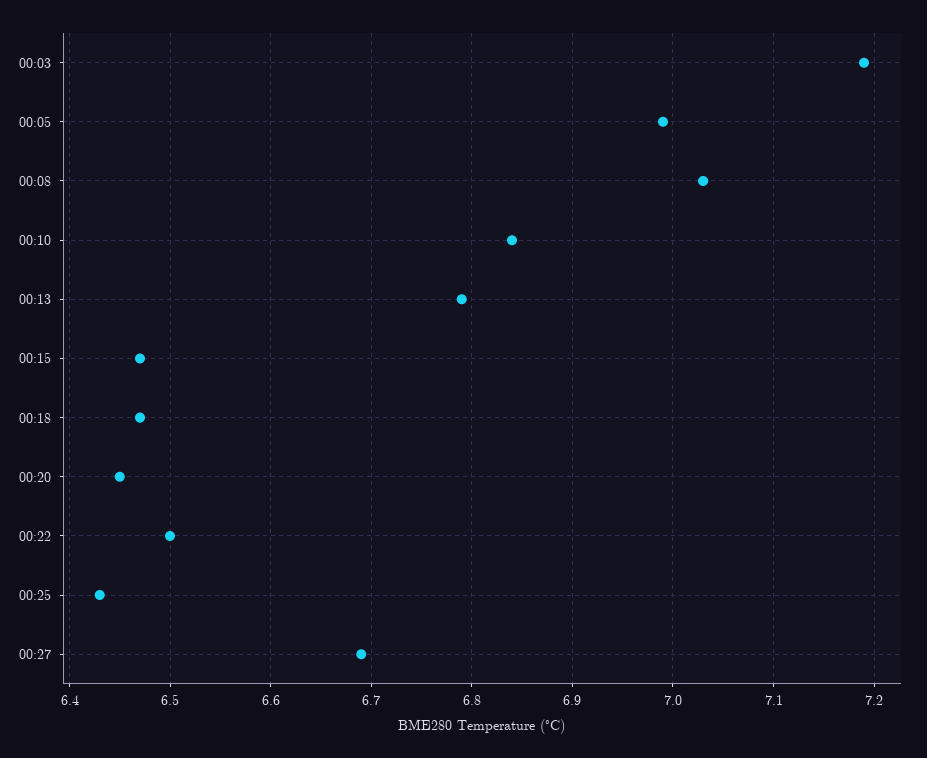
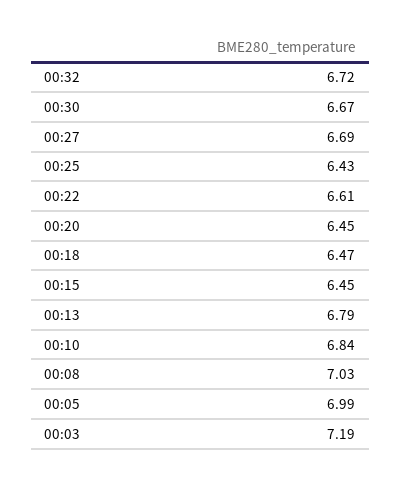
00:15: 6.47 -> 6.45
00:22: 6.5 -> 6.61
00:32: none -> 6.72
00:30: none -> 6.67

